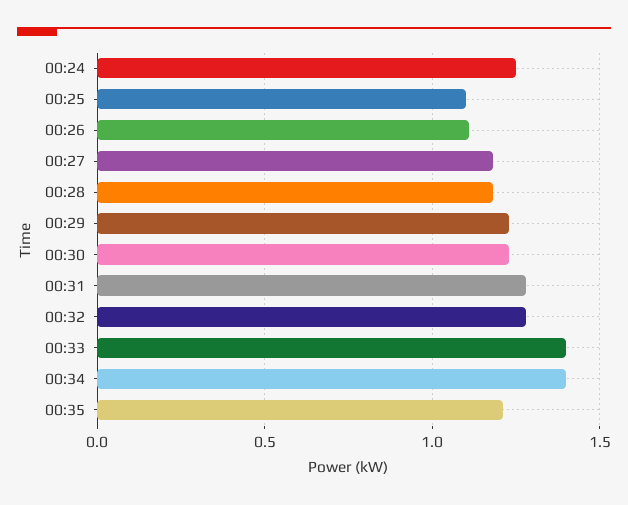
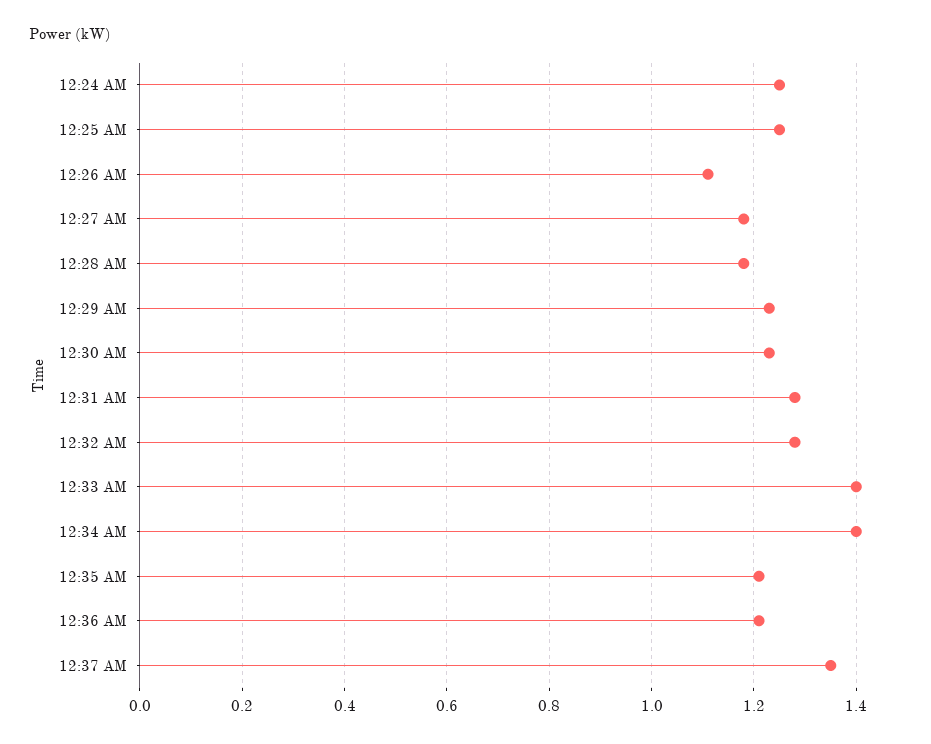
00:25: 1.1 -> 1.25
12:36 AM: none -> 1.2
12:37 AM: none -> 1.35

